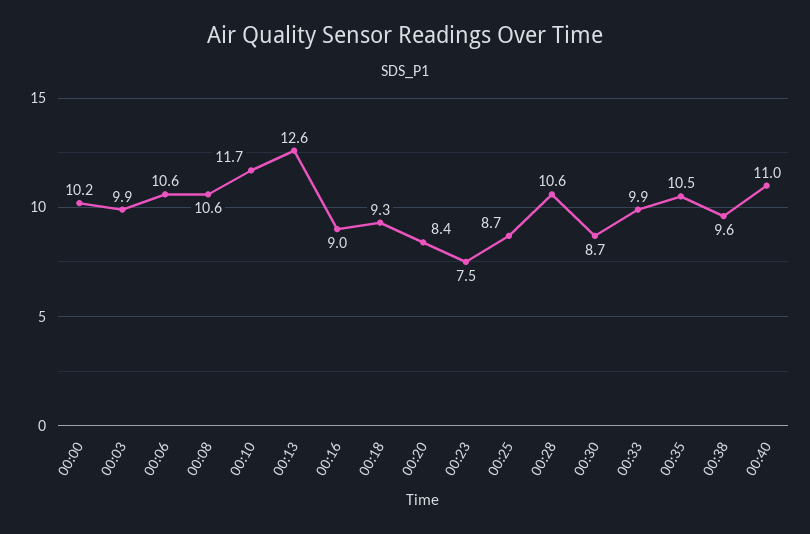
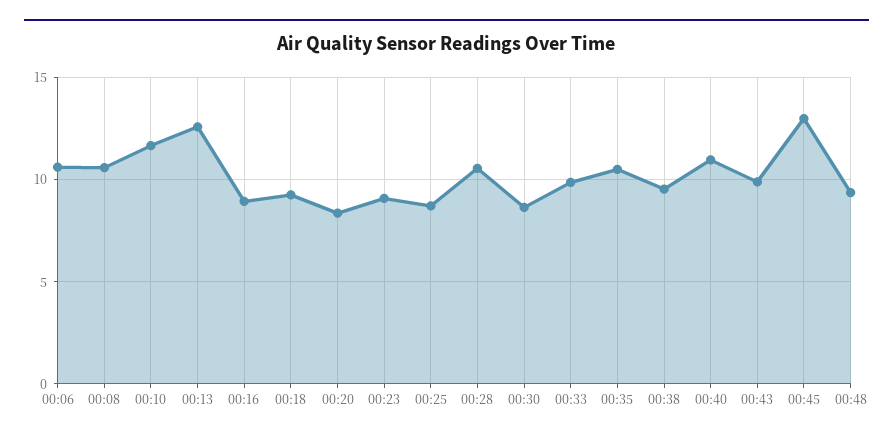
00:00: 10.2 -> none
00:03: 9.9 -> none
00:23: 7.5 -> 9
00:43: none -> 10
00:45: none -> 13
00:48: none -> 9.5

